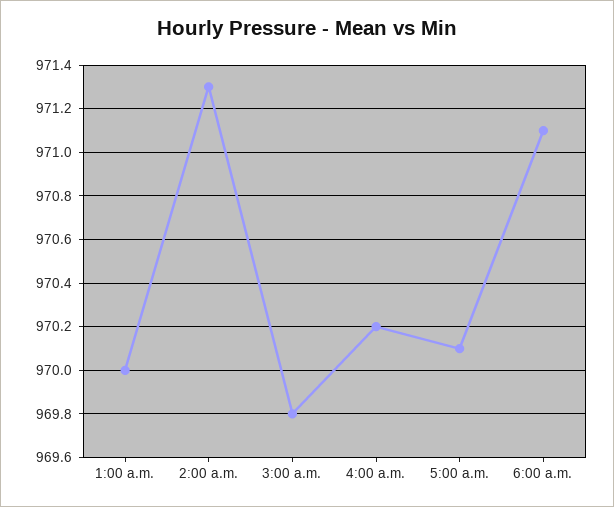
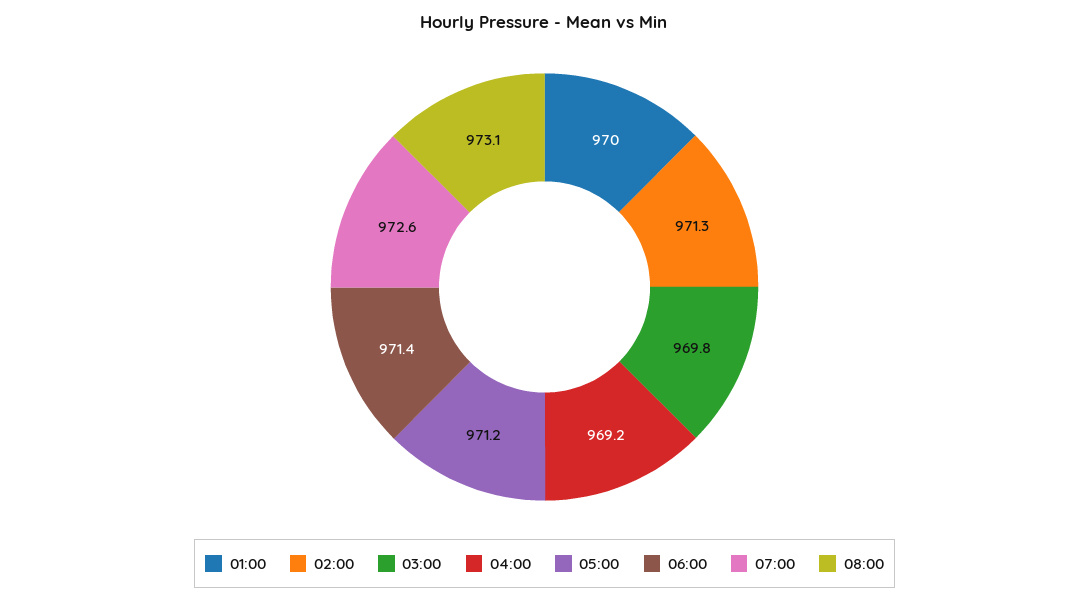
4:00 a.m.: 970.2 -> 969.2
5:00 a.m.: 970.1 -> 971.2
6:00 a.m.: 971.1 -> 971.4
07:00: none -> 972.6
08:00: none -> 973.1

